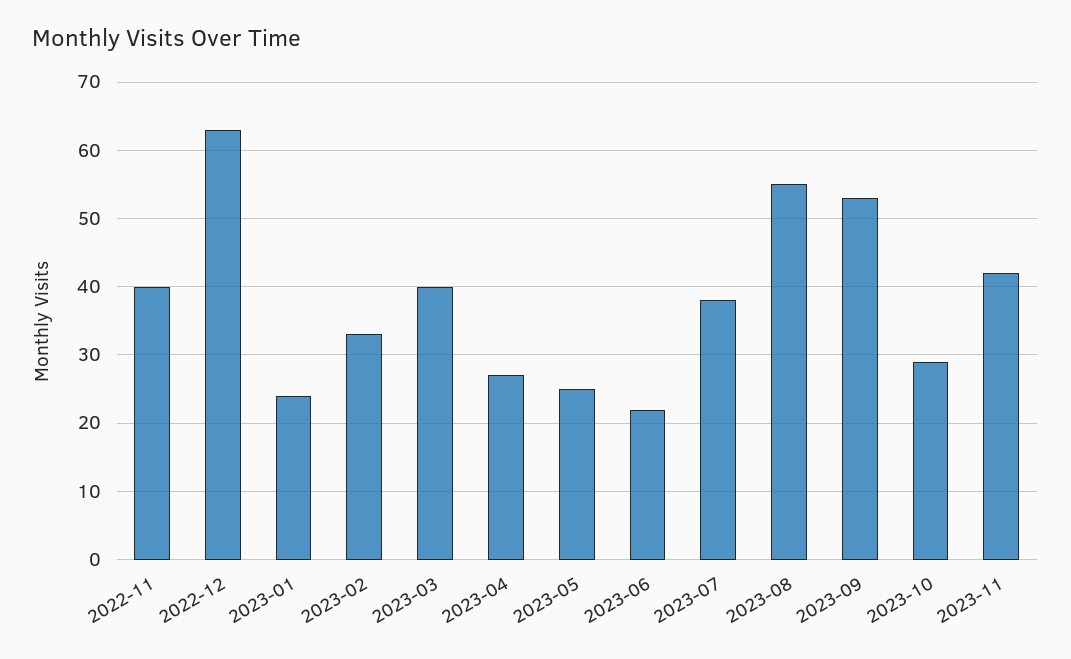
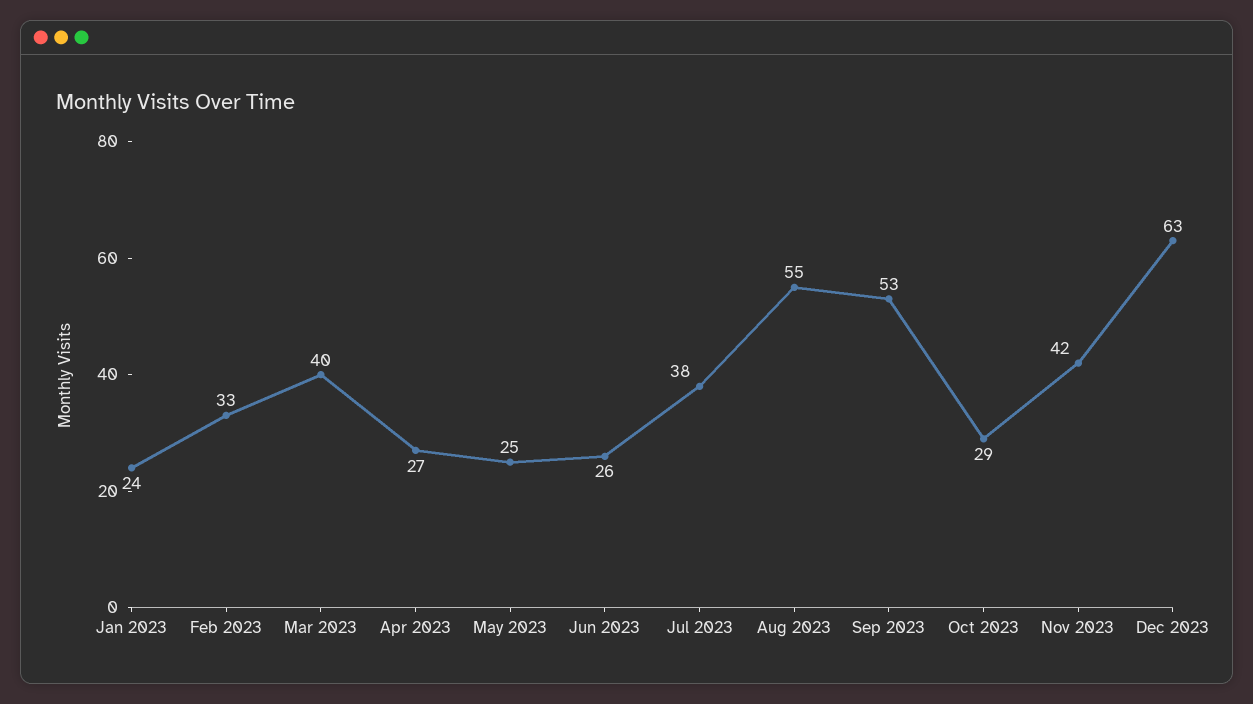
2022-11: 40 -> none
2022-12: 63 -> none
2023-06: 22 -> 26
Dec 2023: none -> 63

